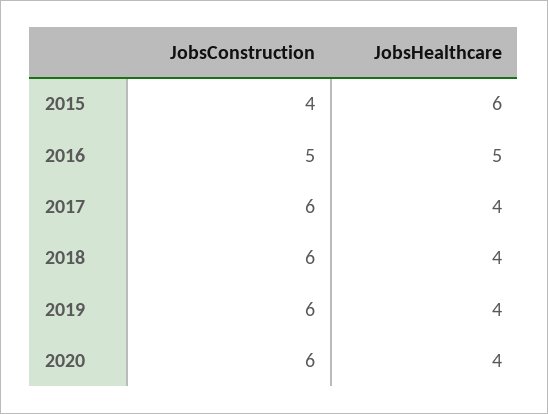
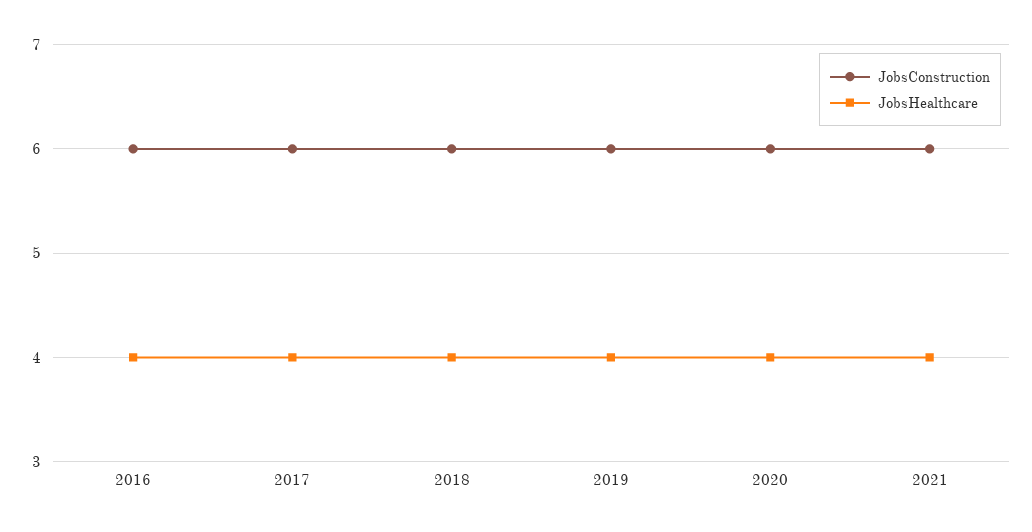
JobsConstruction, 2015: 4 -> none
JobsHealthcare, 2015: 6 -> none
JobsConstruction, 2016: 5 -> 6
JobsHealthcare, 2016: 5 -> 4
JobsConstruction, 2021: none -> 6
JobsHealthcare, 2021: none -> 4

